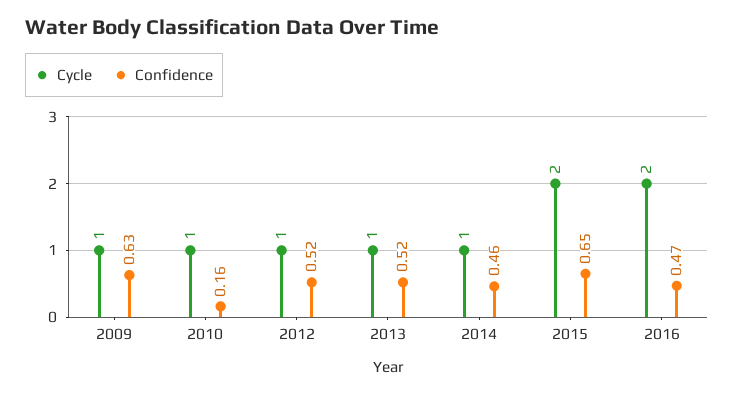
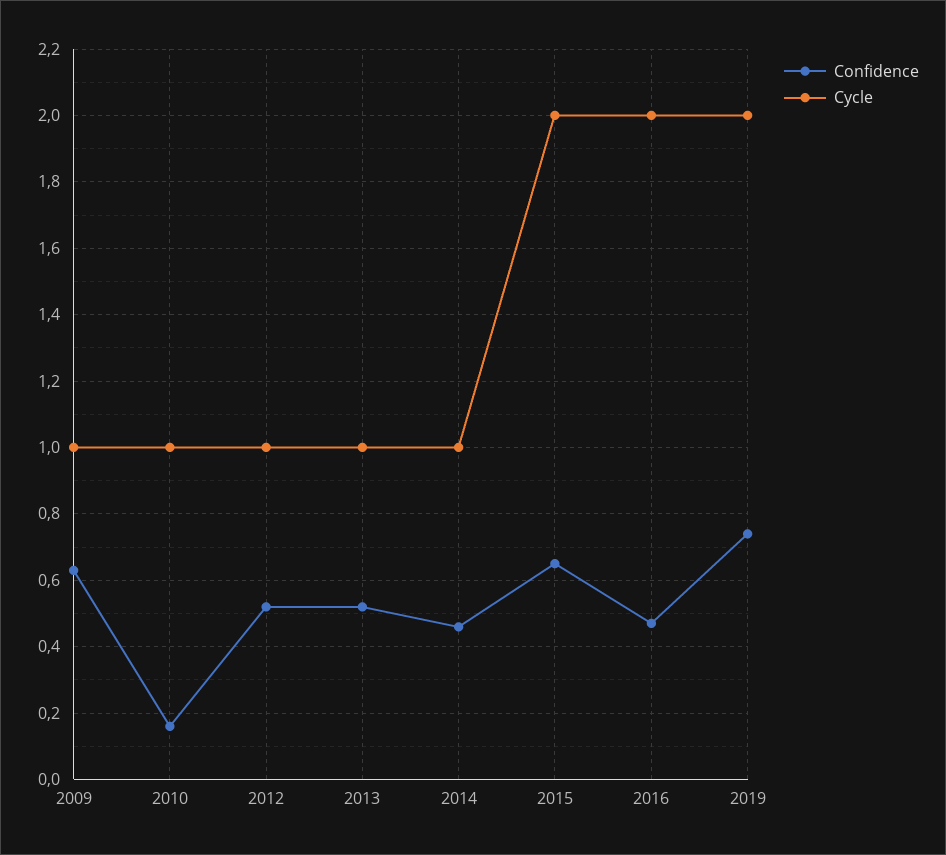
Confidence, 2019: none -> 0.75
Cycle, 2019: none -> 2

